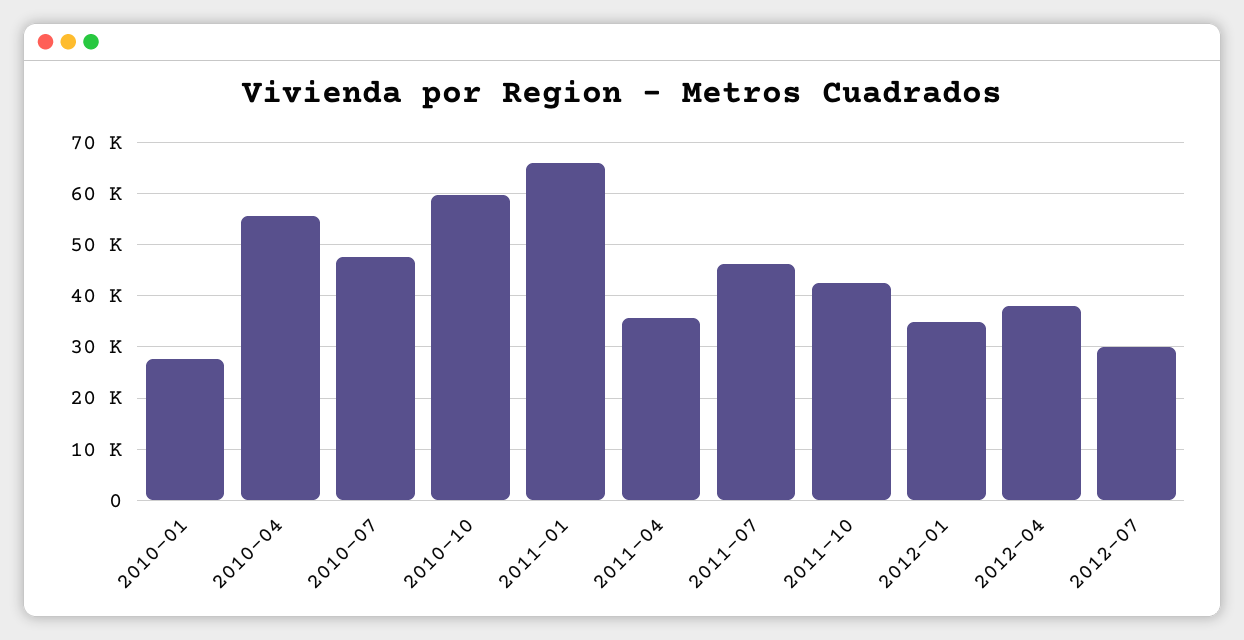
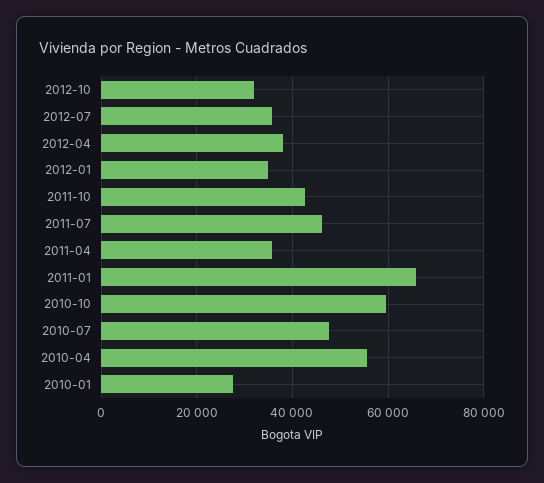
2012-07: 30000 -> 36000
2012-10: none -> 32000

